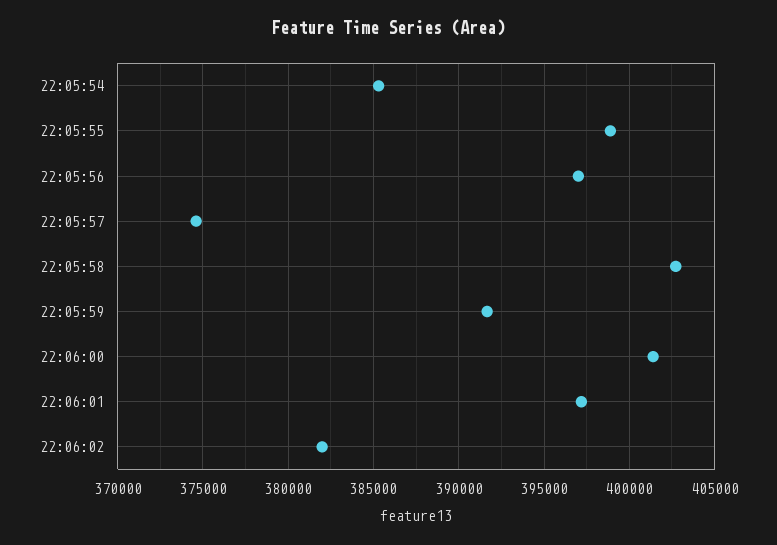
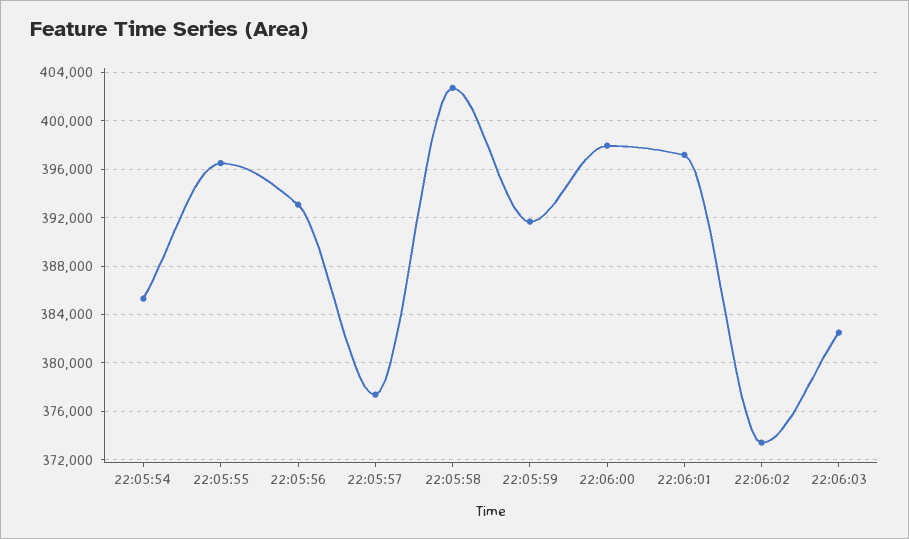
22:05:55: 399000 -> 396500
22:05:56: 397000 -> 393000
22:05:57: 374500 -> 377500
22:06:00: 401500 -> 398000
22:06:02: 382000 -> 373500
22:06:03: none -> 382500

